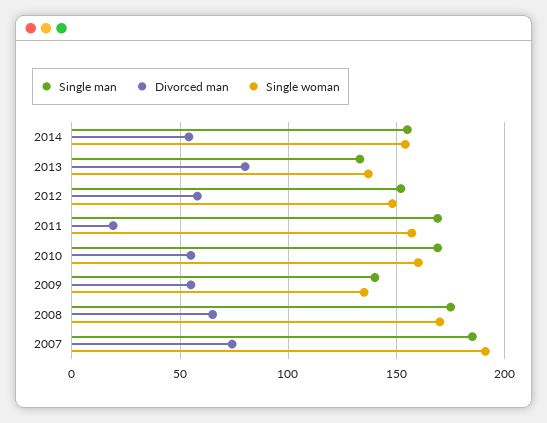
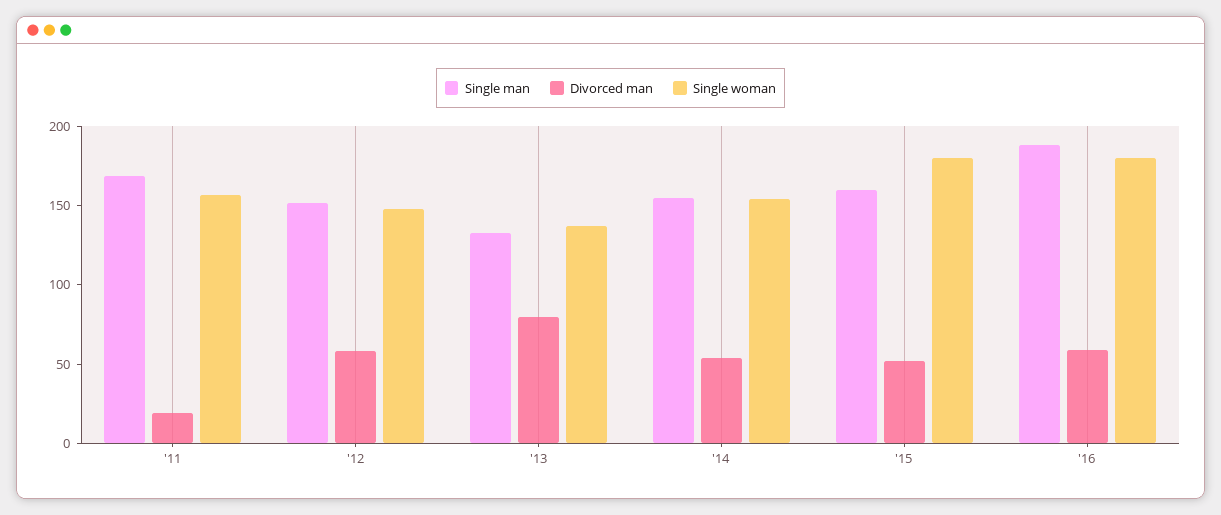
Single man, 2010: 170 -> none
Divorced man, 2010: 55 -> none
Single woman, 2010: 160 -> none
Single man, 2009: 140 -> none
Divorced man, 2009: 55 -> none
Single woman, 2009: 135 -> none
Single man, 2008: 175 -> none
Divorced man, 2008: 65 -> none
Single woman, 2008: 170 -> none
Single man, 2007: 185 -> none
Divorced man, 2007: 75 -> none
Single woman, 2007: 190 -> none
Single man, '15: none -> 160
Divorced man, '15: none -> 50
Single woman, '15: none -> 180
Single man, '16: none -> 190
Divorced man, '16: none -> 60
Single woman, '16: none -> 180

